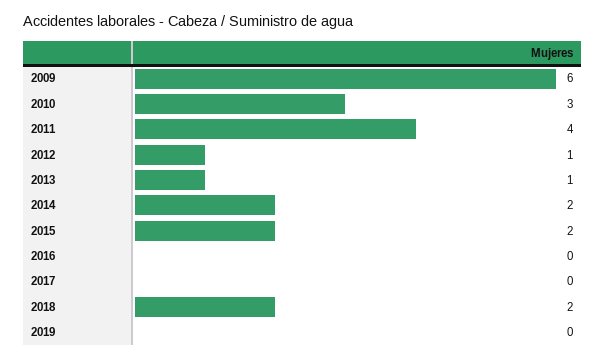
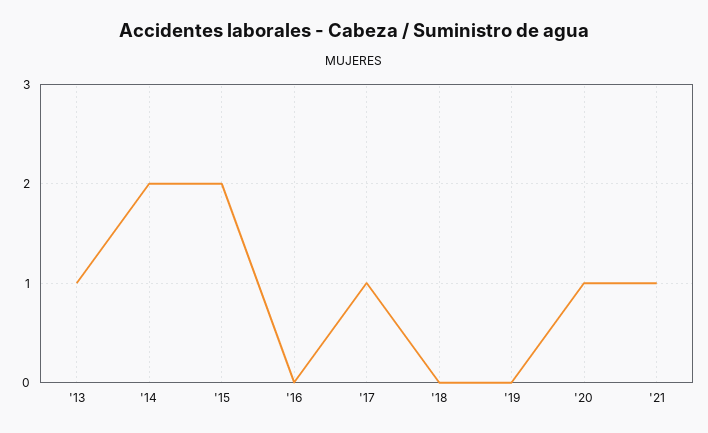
2009: 6 -> none
2010: 3 -> none
2011: 4 -> none
2012: 1 -> none
2017: 0 -> 1
2018: 2 -> 0
'20: none -> 1
'21: none -> 1

